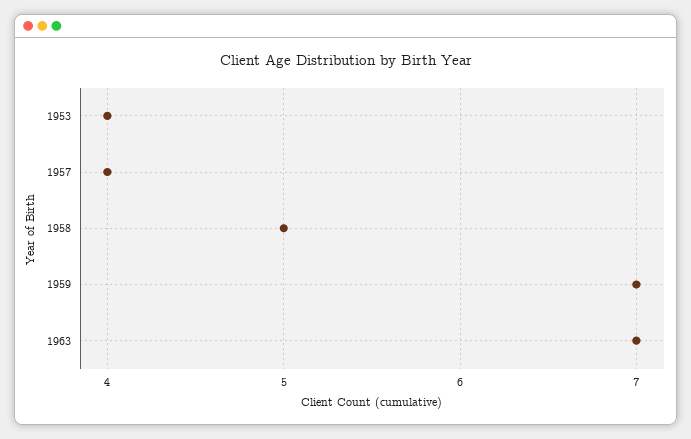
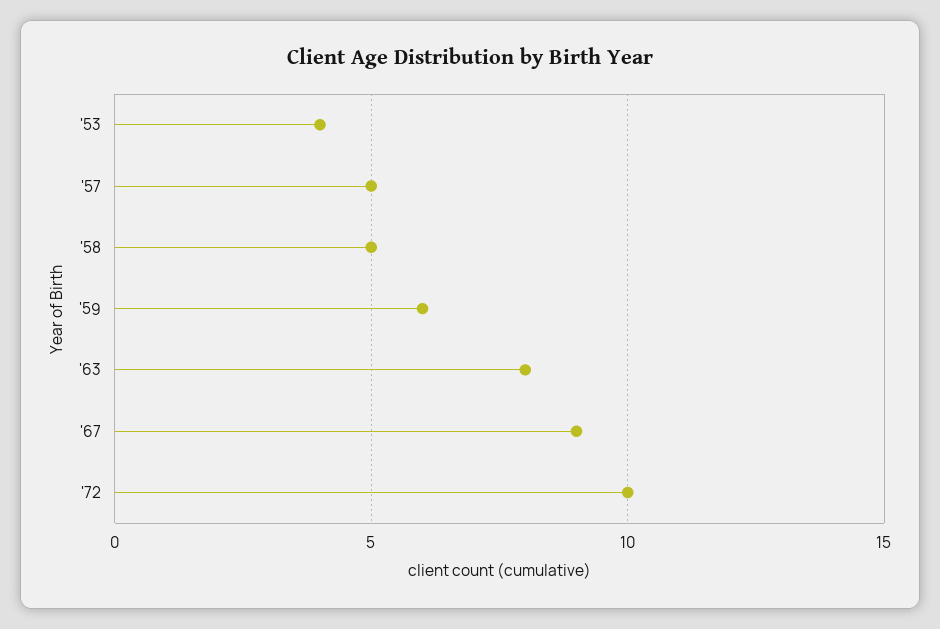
1957: 4 -> 5
1959: 7 -> 6
1963: 7 -> 8
'67: none -> 9
'72: none -> 10

